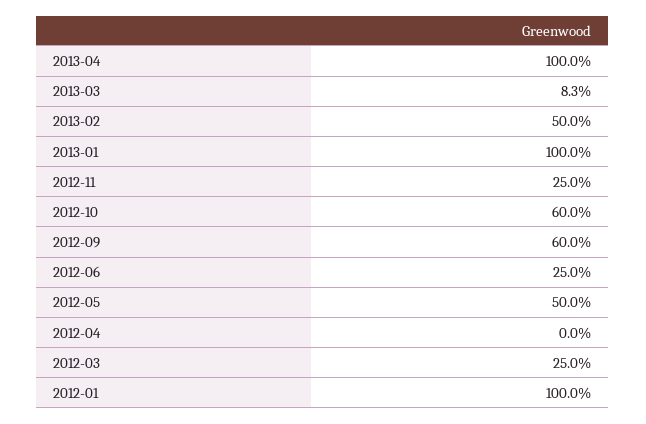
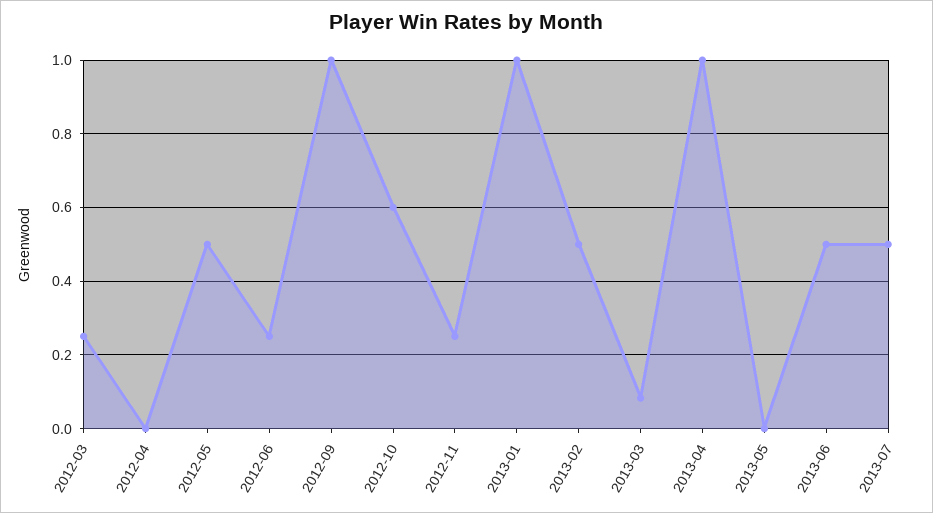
2012-09: 0.6 -> 1
2012-01: 1 -> none
2013-05: none -> 0
2013-06: none -> 0.5
2013-07: none -> 0.5

